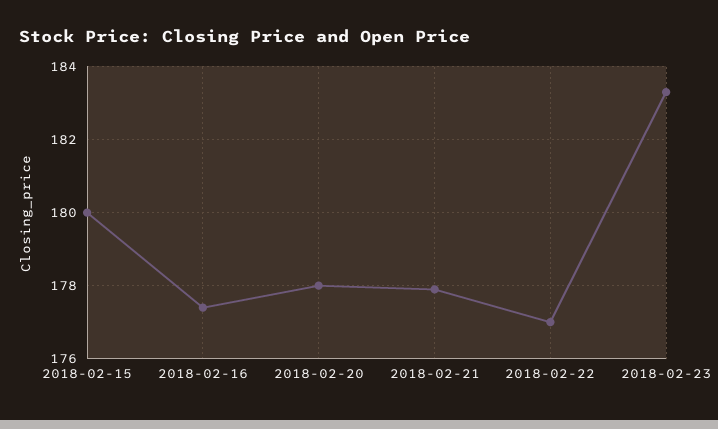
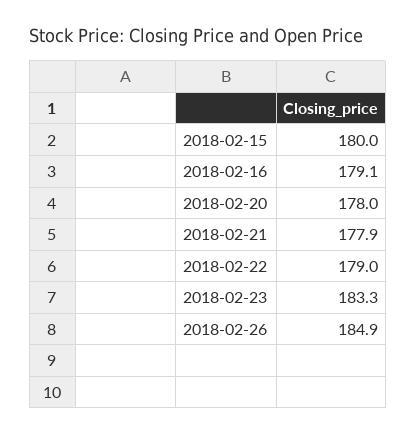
2018-02-16: 177.5 -> 179.1
2018-02-22: 177 -> 179
2018-02-26: none -> 184.9

